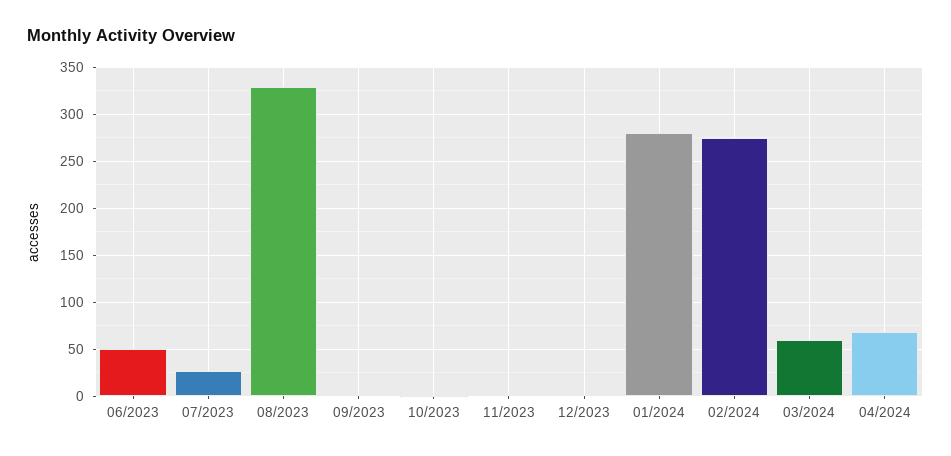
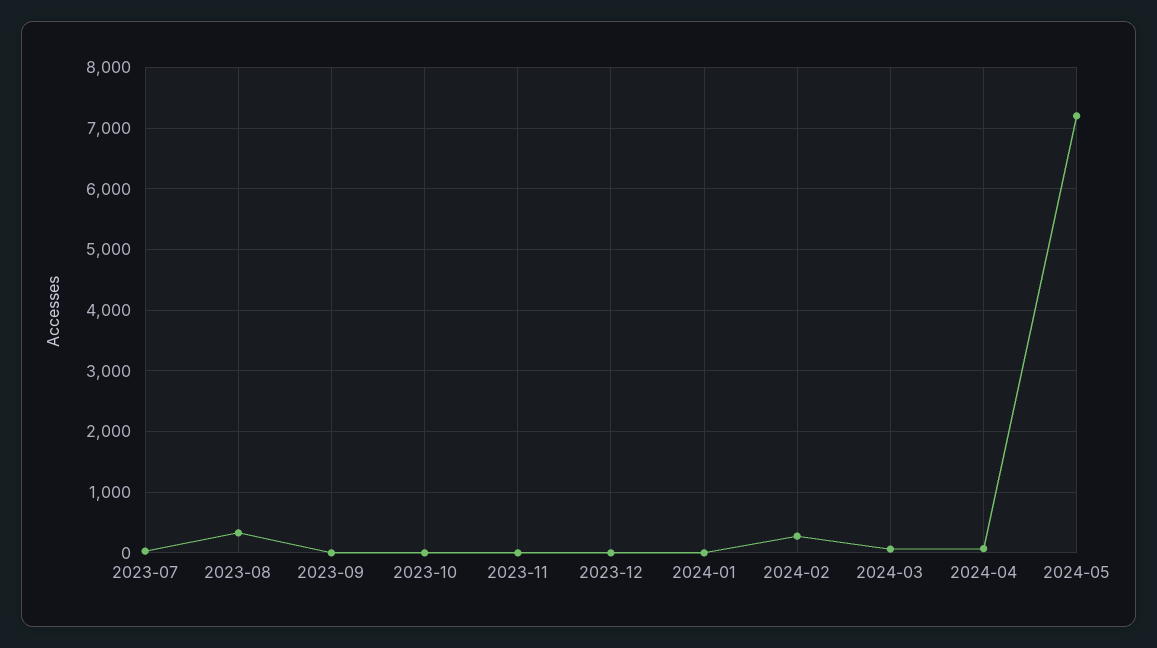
06/2023: 50 -> none
01/2024: 280 -> 0
2024-05: none -> 7200

